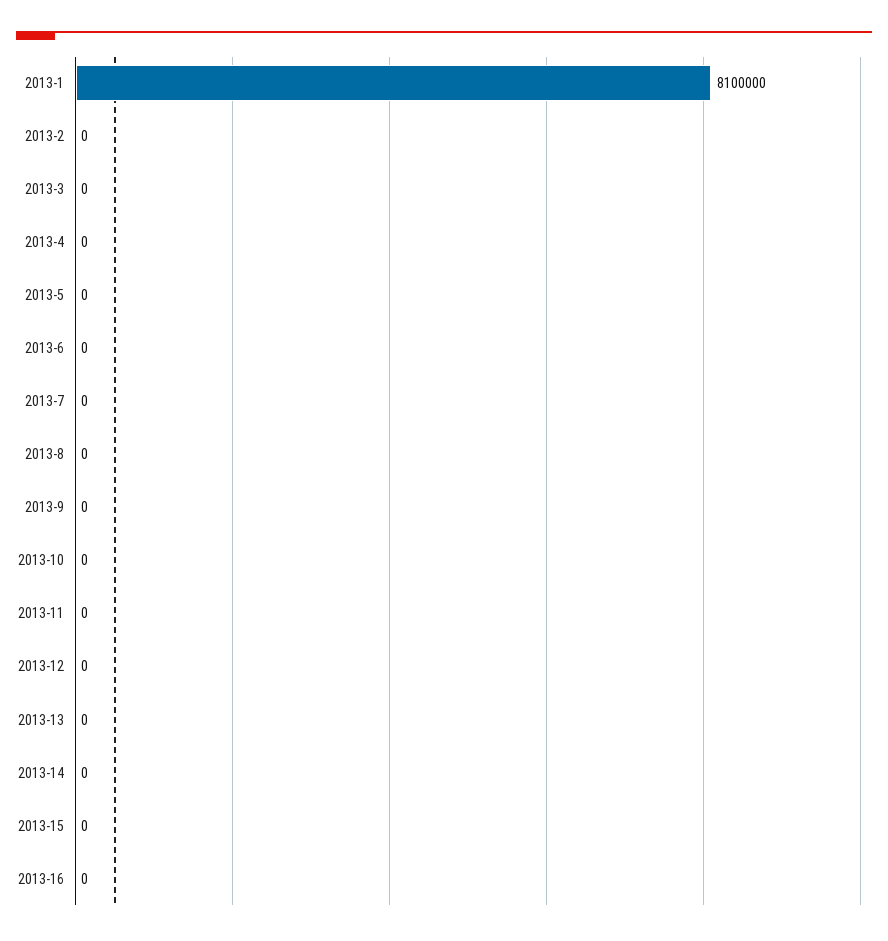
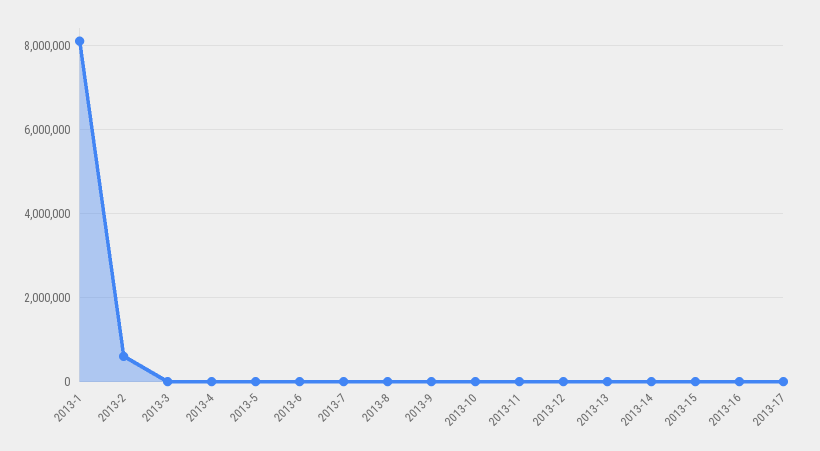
2013-2: 0 -> 600000
2013-17: none -> 0

